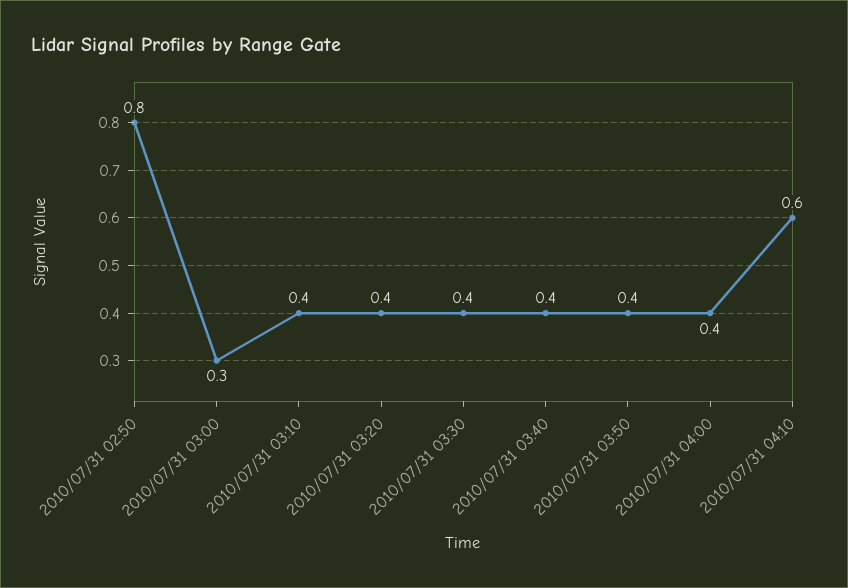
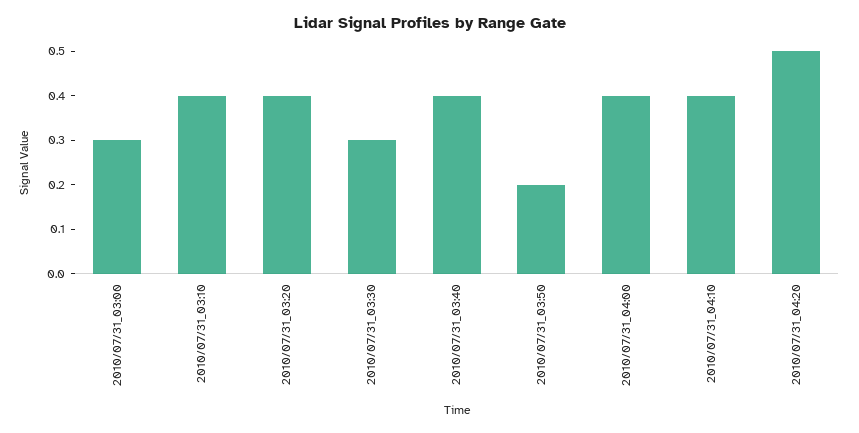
2010/07/31 02:50: 0.8 -> none
2010/07/31 03:30: 0.4 -> 0.3
2010/07/31 03:50: 0.4 -> 0.2
2010/07/31 04:10: 0.6 -> 0.4
2010/07/31_04:20: none -> 0.5

